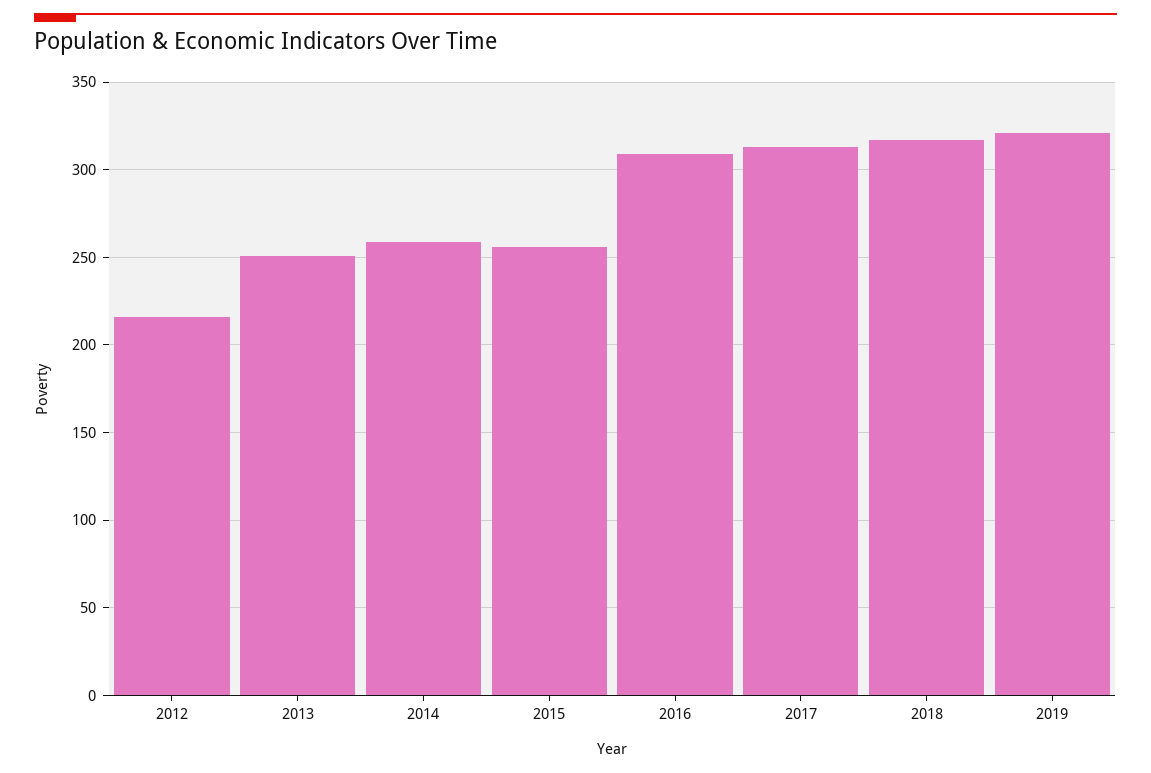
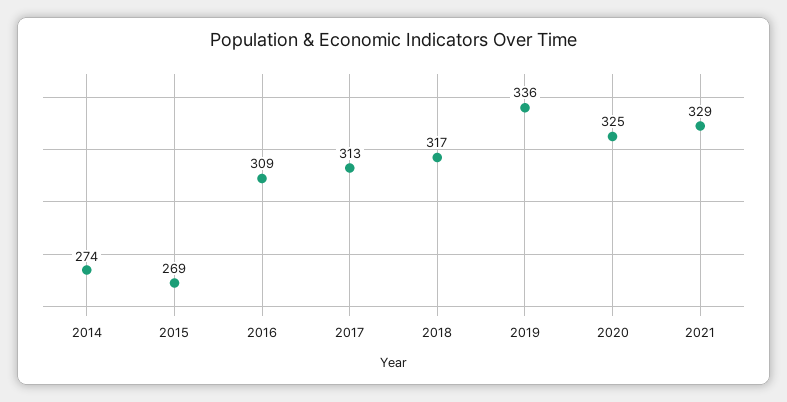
2012: 215 -> none
2013: 250 -> none
2014: 260 -> 274
2015: 255 -> 269
2019: 320 -> 336
2020: none -> 325
2021: none -> 329

